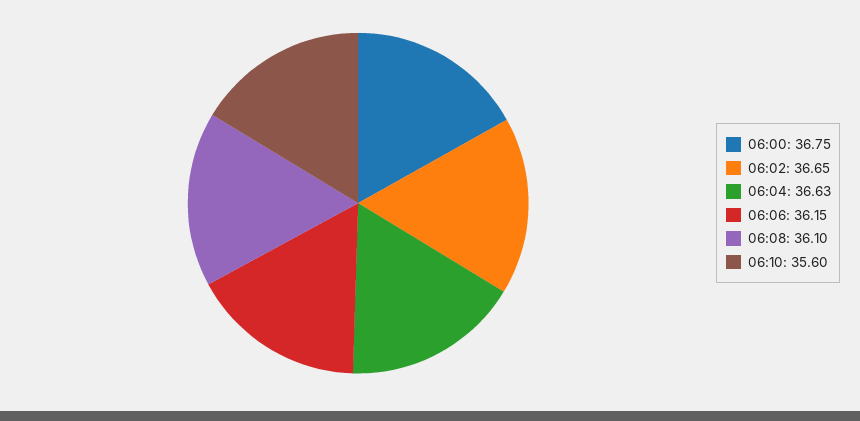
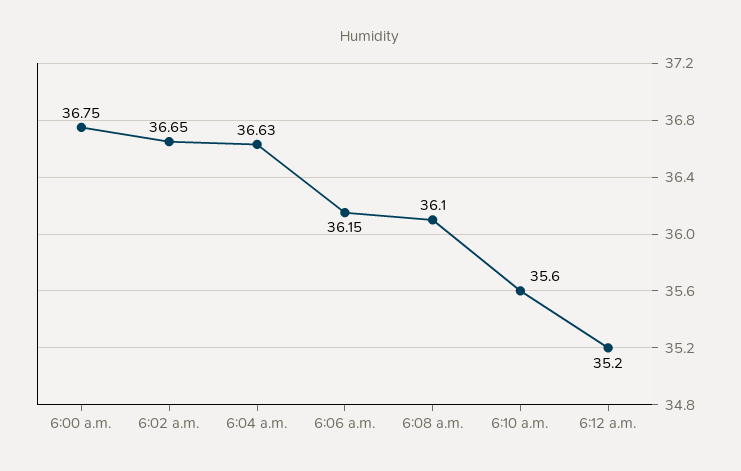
6:12 a.m.: none -> 35.2

